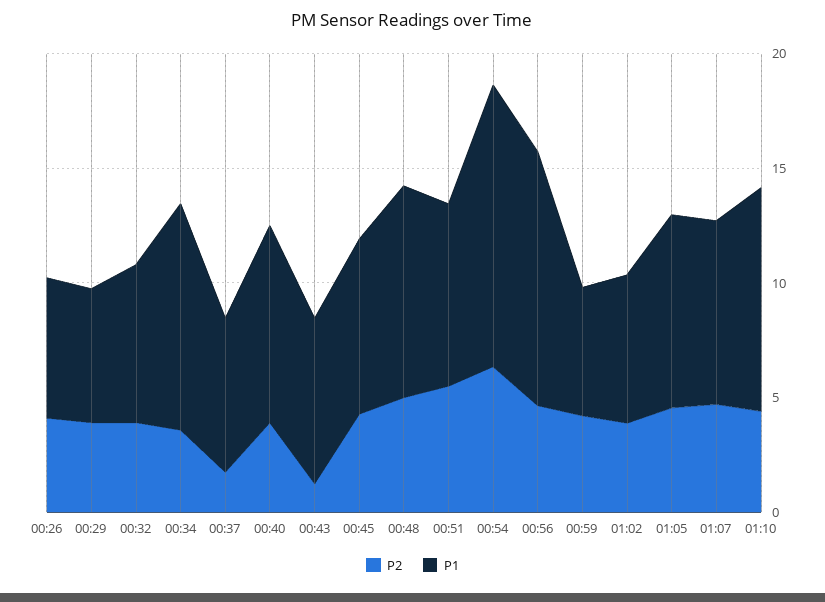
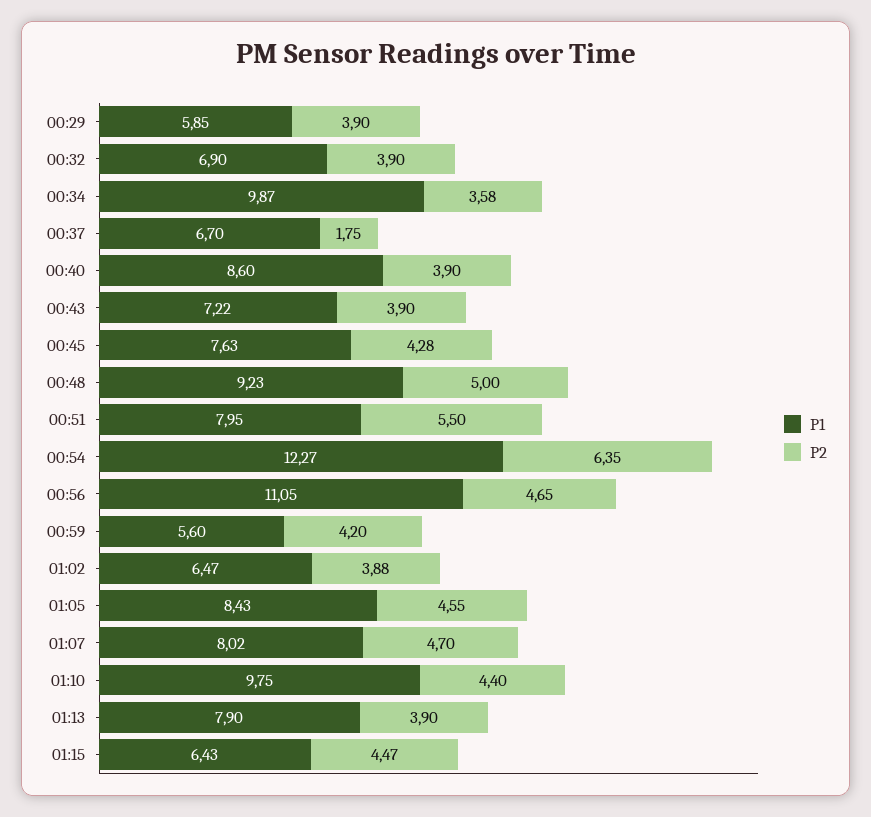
P2, 00:26: 4 -> none
P1, 00:26: 6 -> none
P2, 00:43: 1 -> 3.9
P1, 01:13: none -> 7.9
P2, 01:13: none -> 3.9
P1, 01:15: none -> 6.43
P2, 01:15: none -> 4.47

